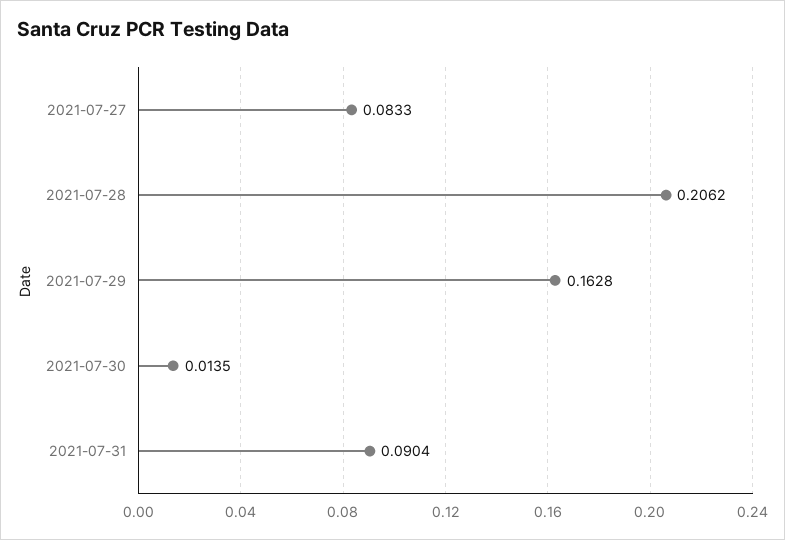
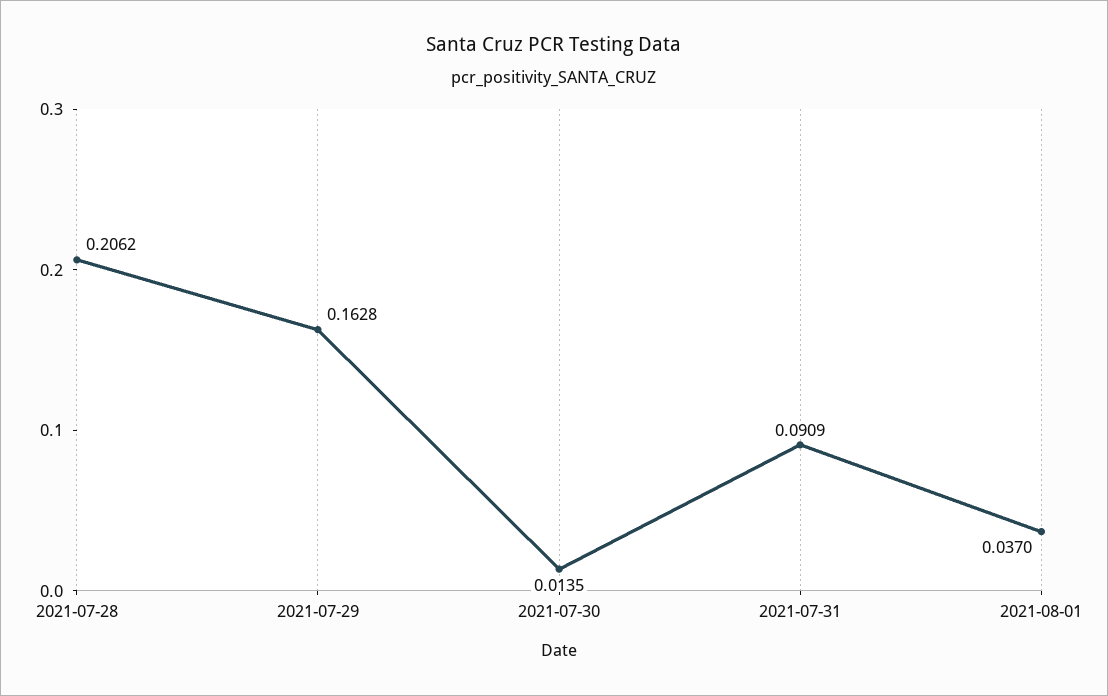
2021-07-27: 0.0833 -> none
2021-07-31: 0.0904 -> 0.0909
2021-08-01: none -> 0.037

